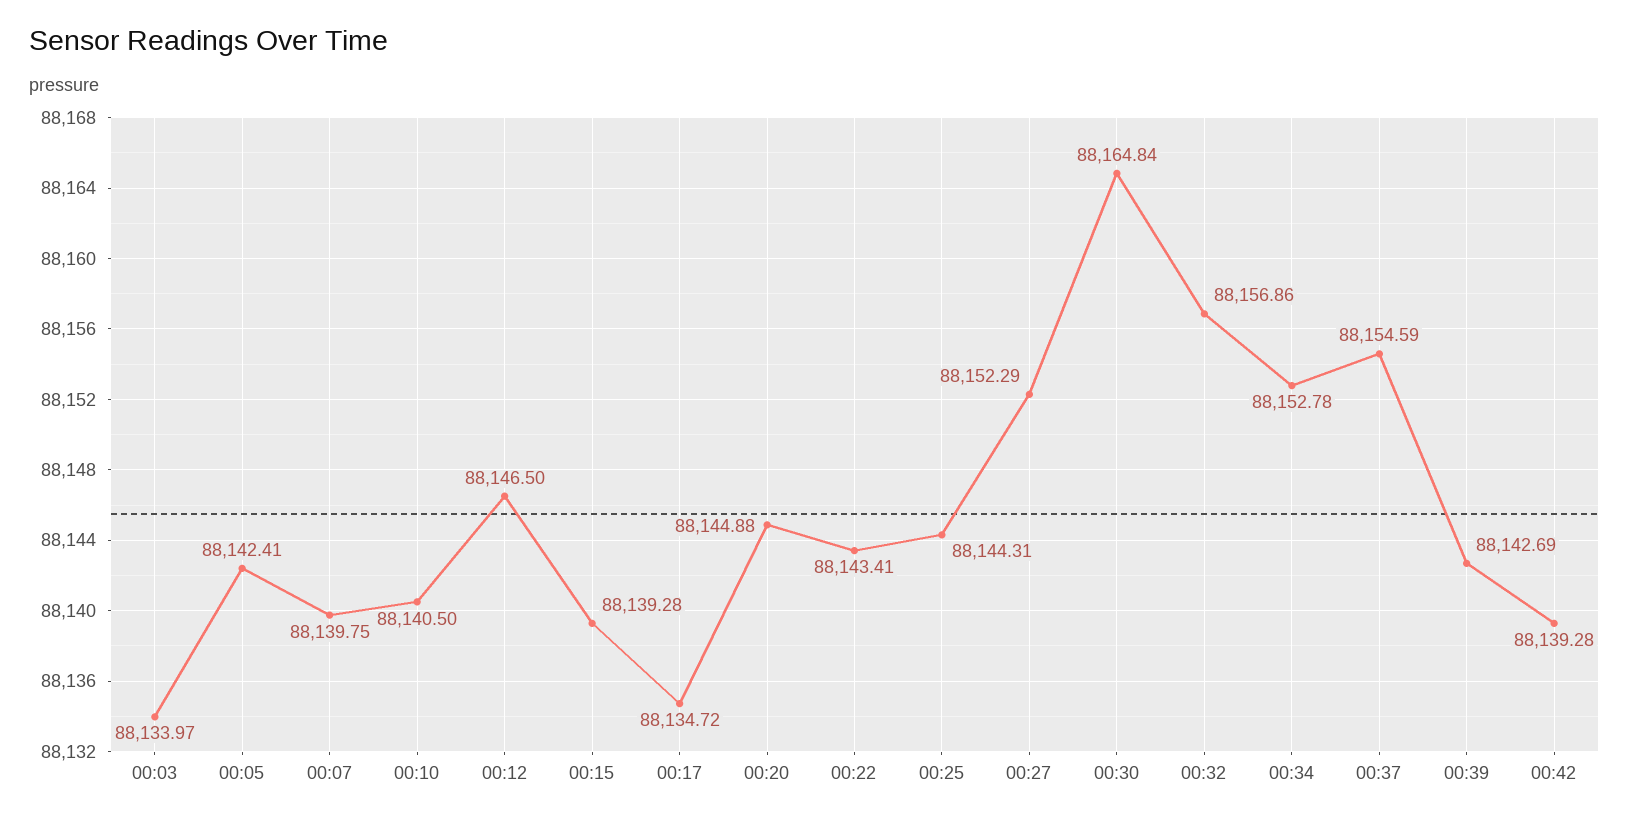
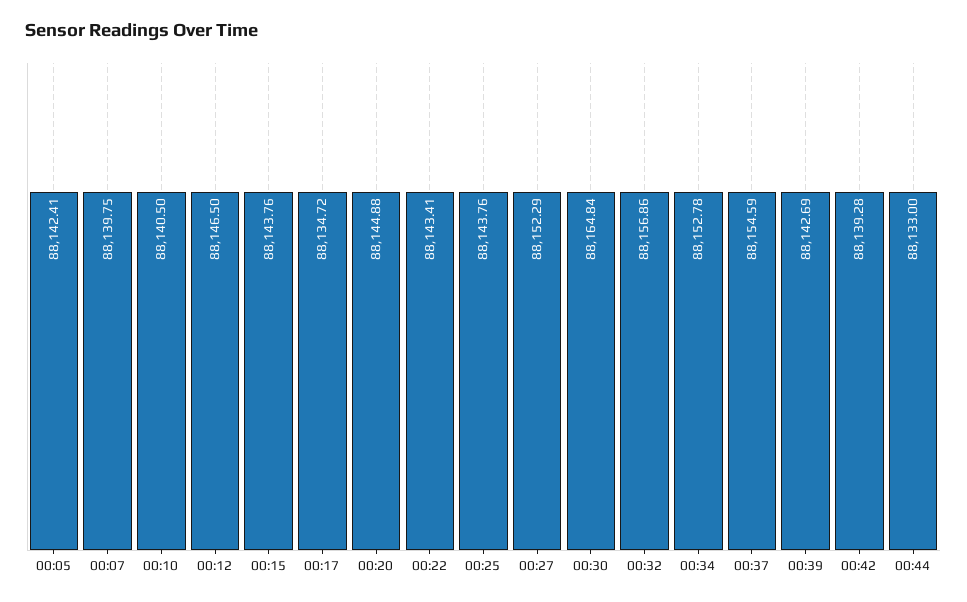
00:03: 88133.97 -> none
00:15: 88139.28 -> 88143.76
00:25: 88144.31 -> 88143.76
00:44: none -> 88133

